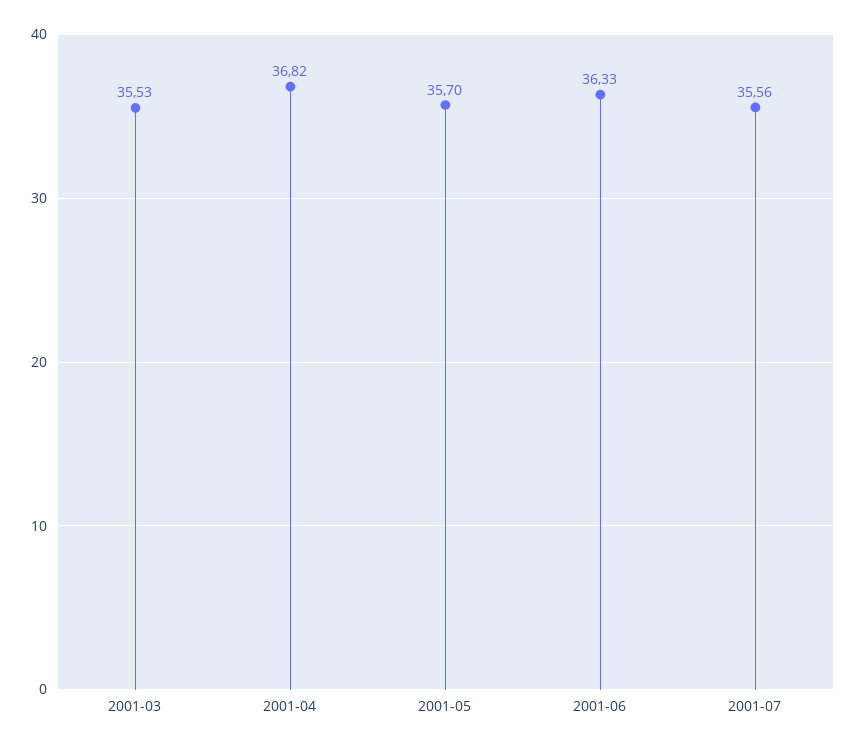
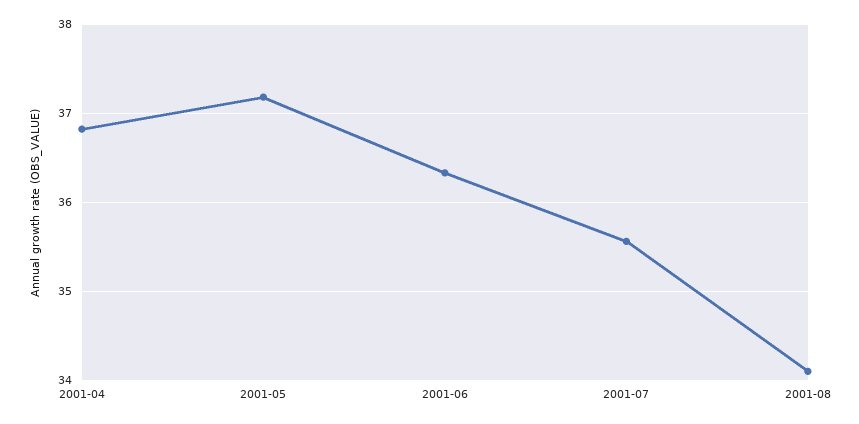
2001-03: 35.53 -> none
2001-05: 35.7 -> 37.2
2001-08: none -> 34.1

